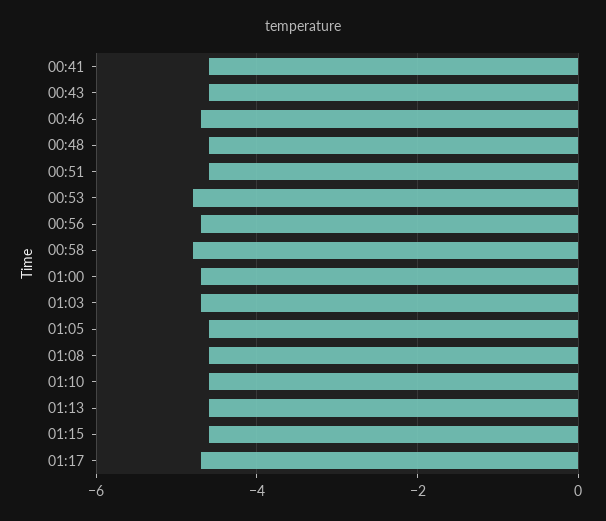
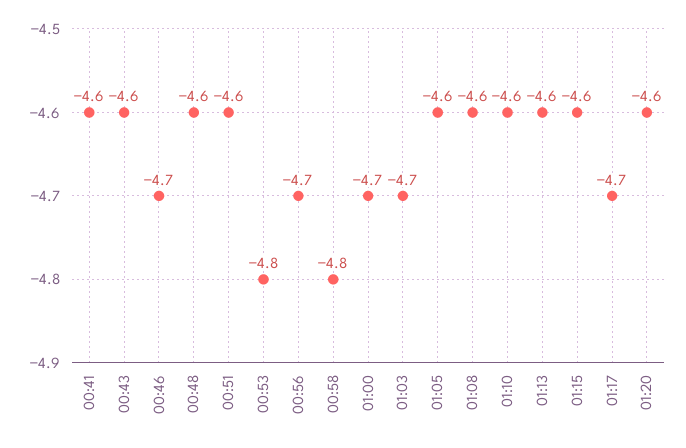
01:20: none -> -4.6

